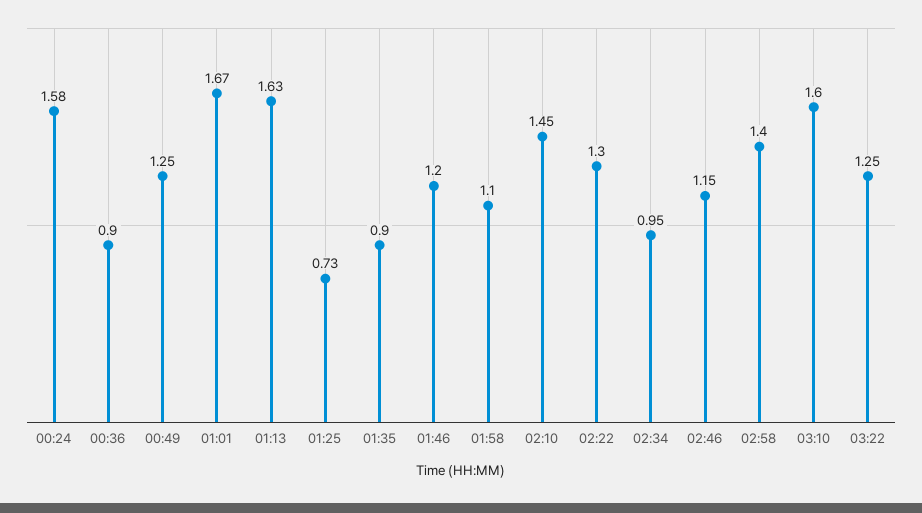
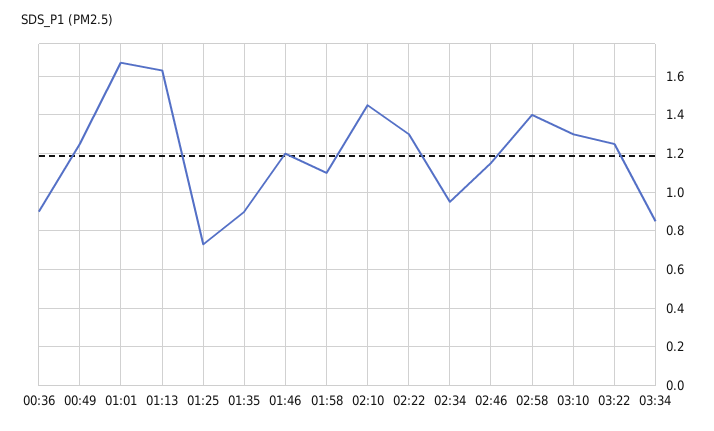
00:24: 1.58 -> none
03:10: 1.6 -> 1.3
03:34: none -> 0.85

